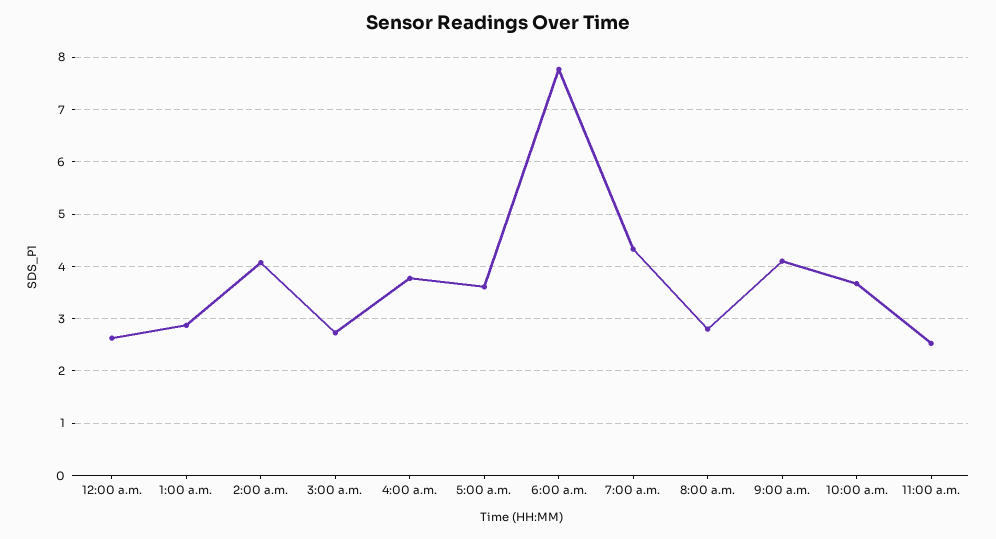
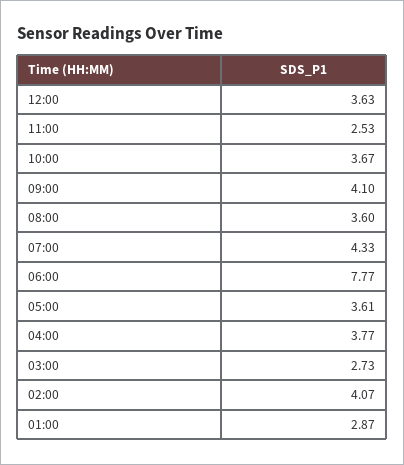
12:00 a.m.: 2.6 -> none
8:00 a.m.: 2.8 -> 3.6
12:00: none -> 3.63

